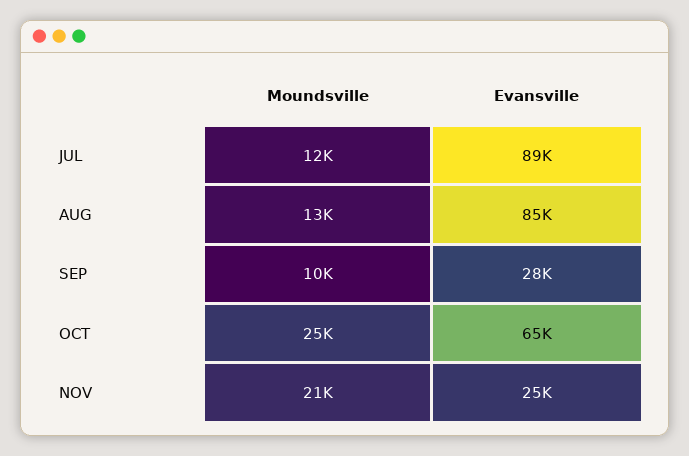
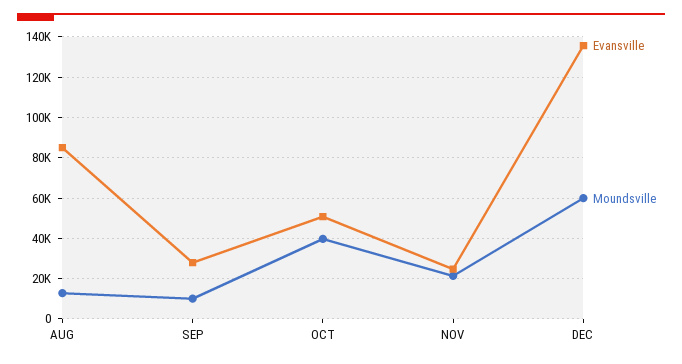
Moundsville, JUL: 12000 -> none
Evansville, JUL: 89000 -> none
Moundsville, OCT: 25000 -> 40000
Evansville, OCT: 65000 -> 50000
Evansville, DEC: none -> 135000
Moundsville, DEC: none -> 60000

